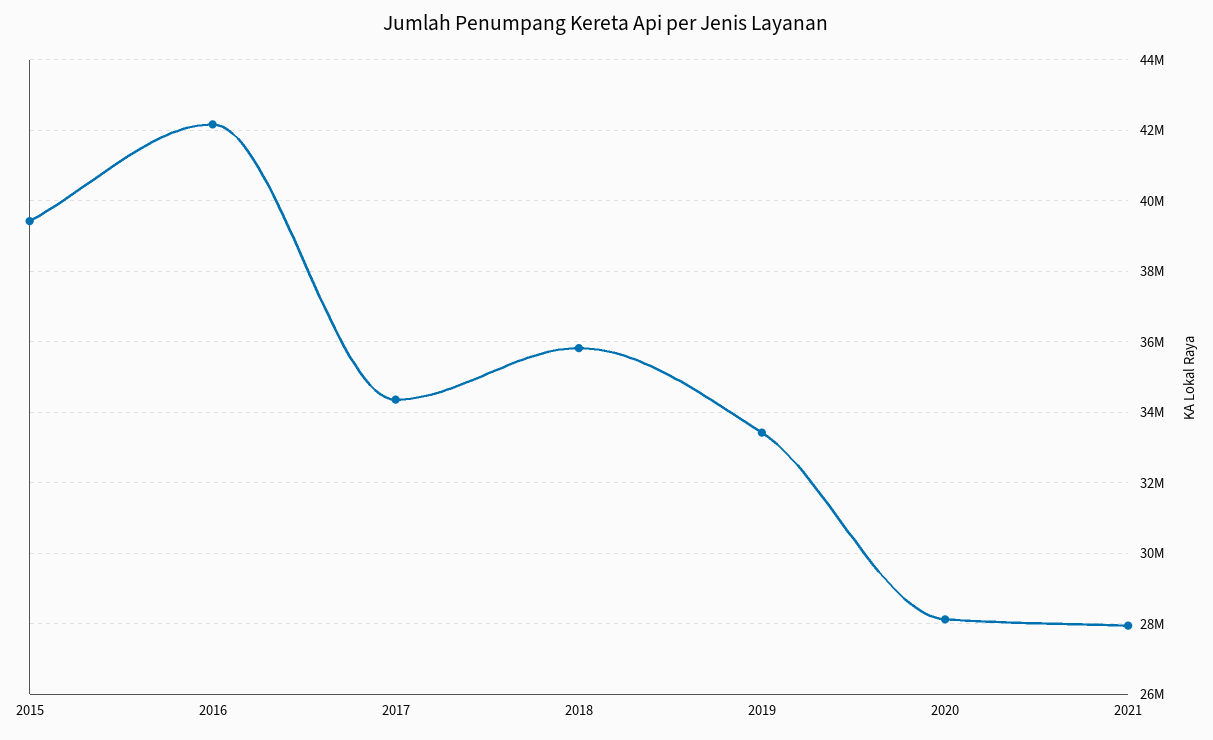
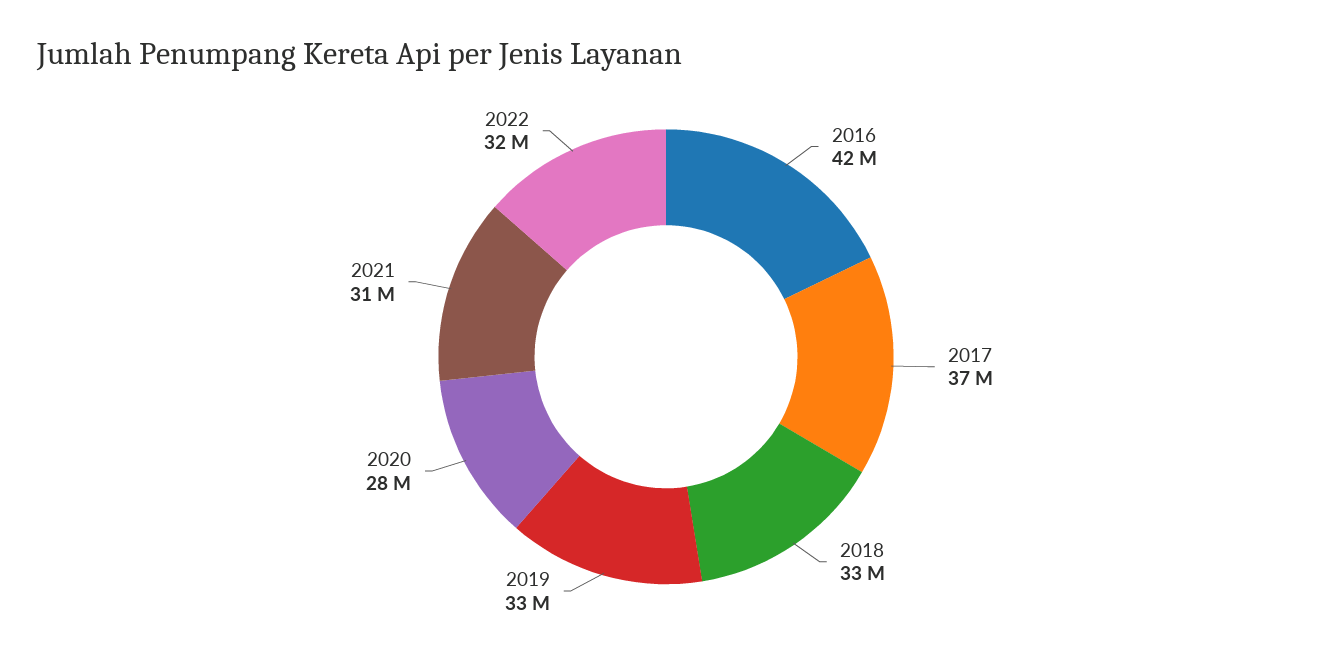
2015: 39400000 -> none
2017: 34400000 -> 37000000
2018: 35800000 -> 33000000
2021: 28000000 -> 31000000
2022: none -> 32000000

